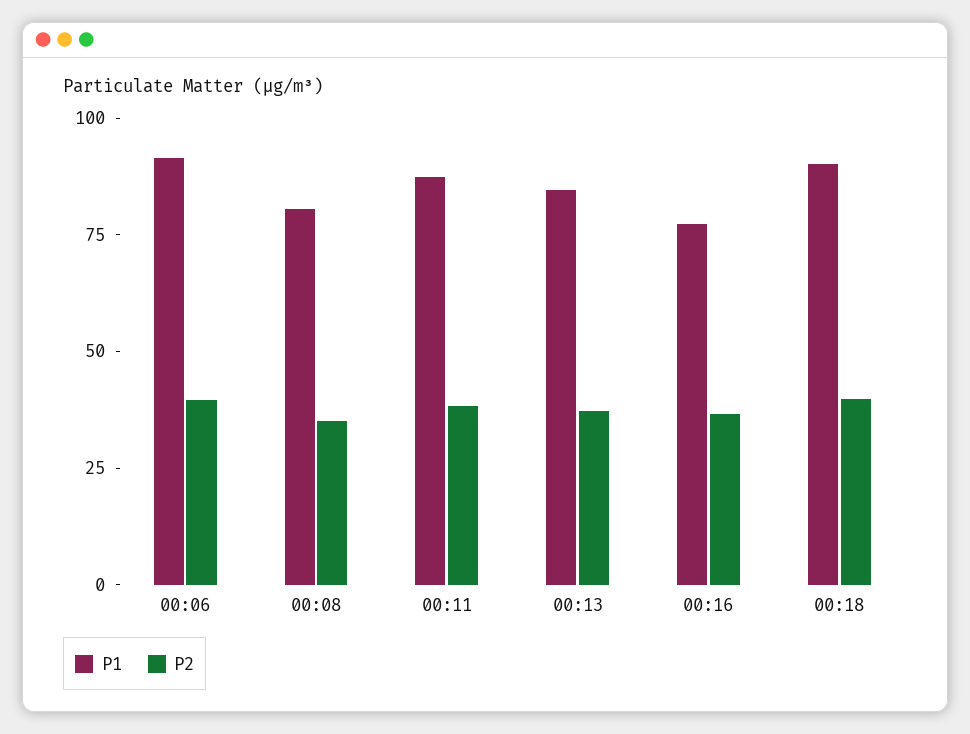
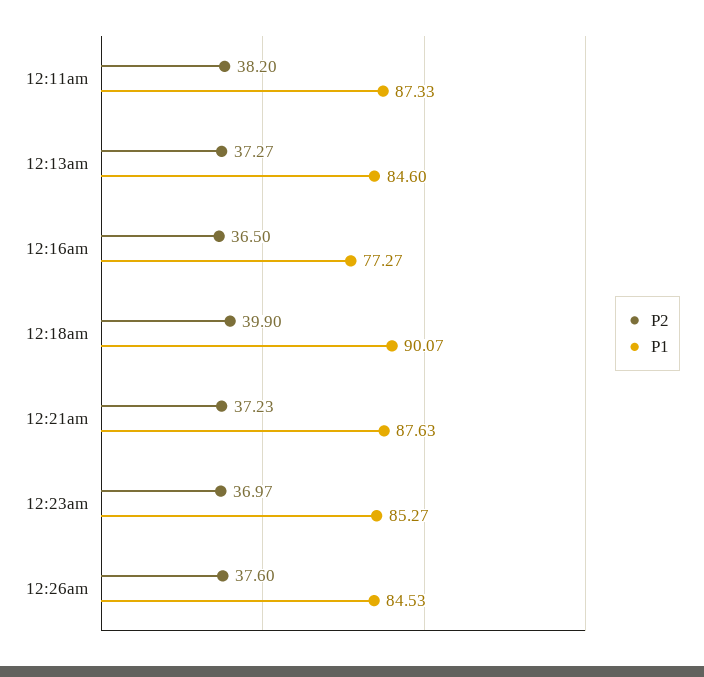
P1, 00:06: 90 -> none
P2, 00:06: 40 -> none
P1, 00:08: 80 -> none
P2, 00:08: 35 -> none
P2, 12:21am: none -> 37.23
P1, 12:21am: none -> 87.63
P2, 12:23am: none -> 36.97
P1, 12:23am: none -> 85.27
P2, 12:26am: none -> 37.6
P1, 12:26am: none -> 84.53

